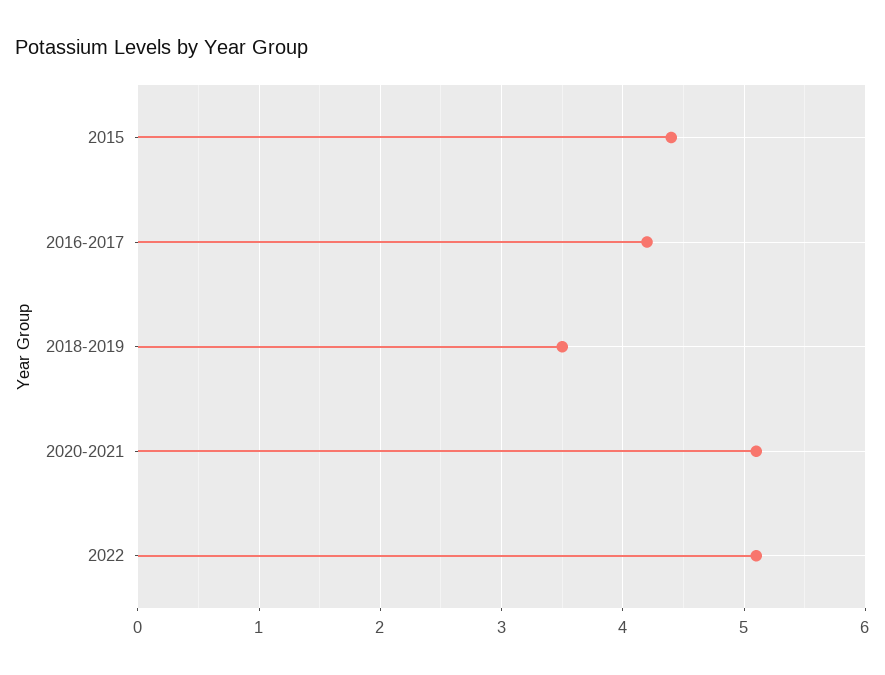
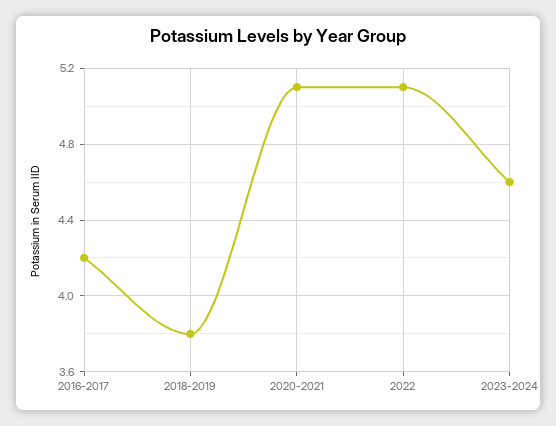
2015: 4.4 -> none
2018-2019: 3.5 -> 3.8
2023-2024: none -> 4.6

